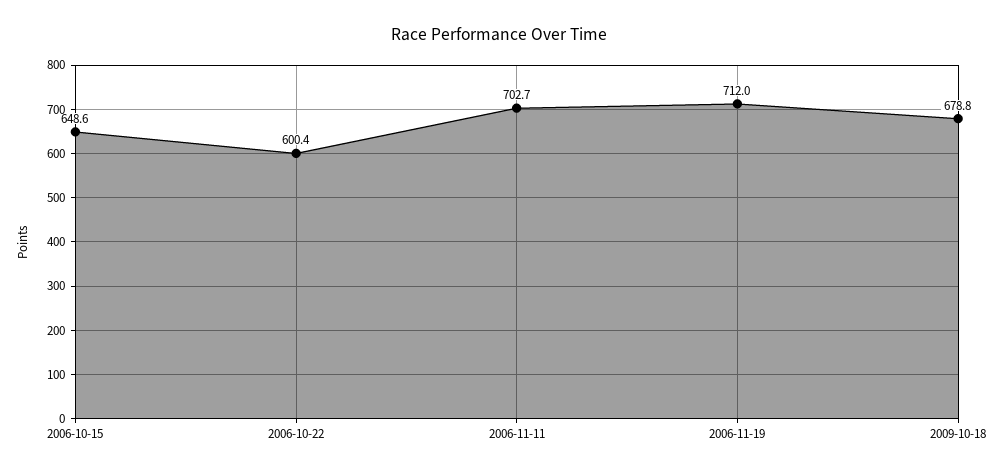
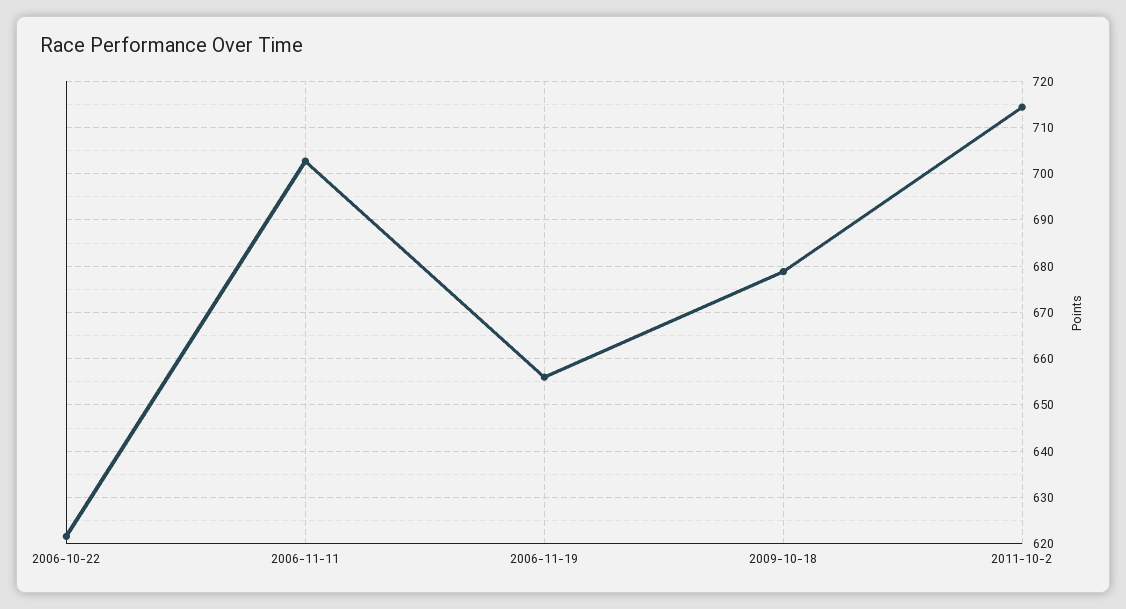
2006-10-15: 648.6 -> none
2006-10-22: 600.4 -> 622
2006-11-19: 712 -> 656
2011-10-2: none -> 714

